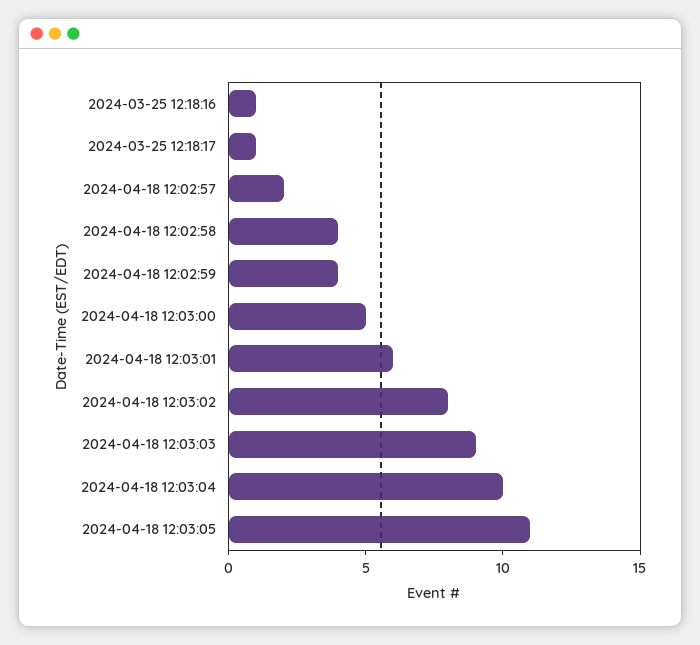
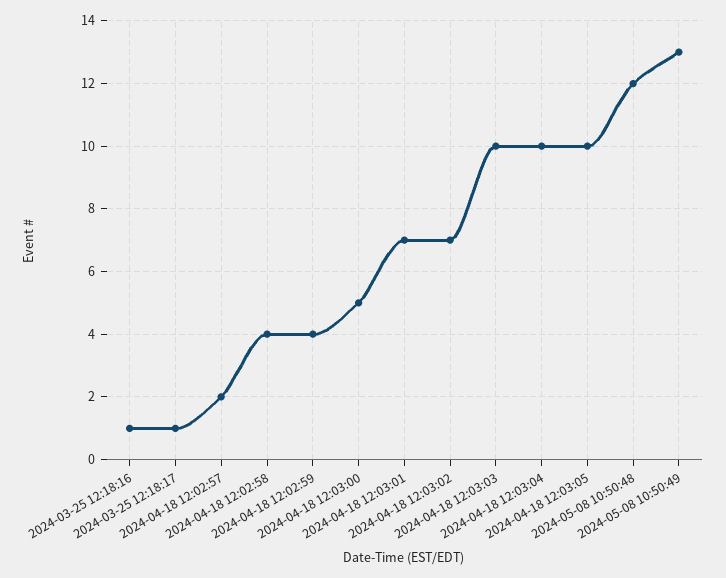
2024-04-18 12:03:01: 6 -> 7
2024-04-18 12:03:02: 8 -> 7
2024-04-18 12:03:03: 9 -> 10
2024-04-18 12:03:05: 11 -> 10
2024-05-08 10:50:48: none -> 12
2024-05-08 10:50:49: none -> 13

